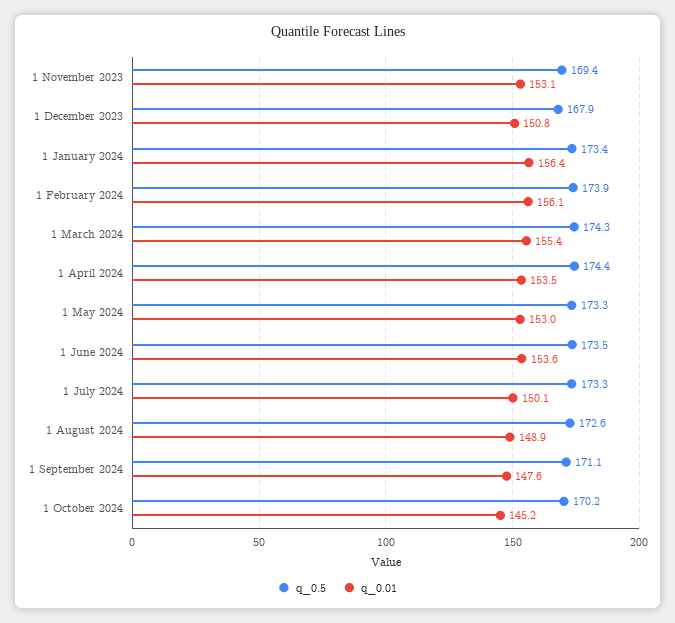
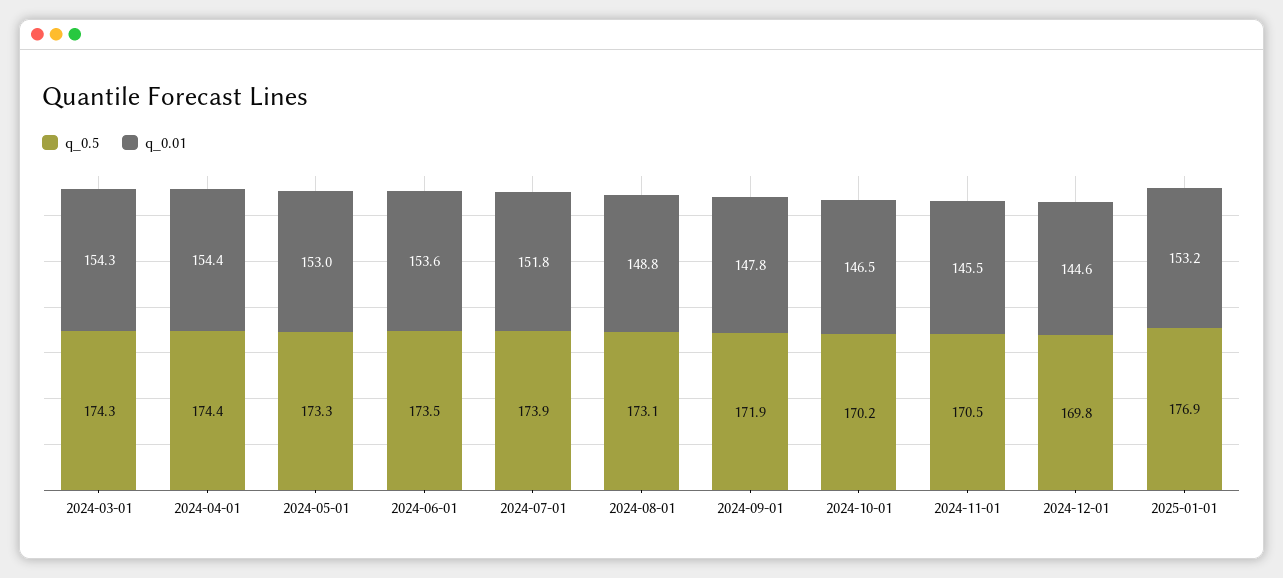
q_0.5, 1 November 2023: 169.4 -> none
q_0.01, 1 November 2023: 153.1 -> none
q_0.5, 1 December 2023: 167.9 -> none
q_0.01, 1 December 2023: 150.8 -> none
q_0.5, 1 January 2024: 173.4 -> none
q_0.01, 1 January 2024: 156.4 -> none
q_0.5, 1 February 2024: 173.9 -> none
q_0.01, 1 February 2024: 156.1 -> none
q_0.01, 1 March 2024: 155.4 -> 154.3
q_0.01, 1 April 2024: 153.5 -> 154.4
q_0.5, 1 July 2024: 173.3 -> 173.9
q_0.01, 1 July 2024: 150.1 -> 151.8
q_0.5, 1 August 2024: 172.6 -> 173.1
q_0.01, 1 August 2024: 148.9 -> 148.8
q_0.5, 1 September 2024: 171.1 -> 171.9
q_0.01, 1 September 2024: 147.6 -> 147.8
q_0.01, 1 October 2024: 145.2 -> 146.5
q_0.5, 2024-11-01: none -> 170.5
q_0.01, 2024-11-01: none -> 145.5
q_0.5, 2024-12-01: none -> 169.8
q_0.01, 2024-12-01: none -> 144.6
q_0.5, 2025-01-01: none -> 176.9
q_0.01, 2025-01-01: none -> 153.2

